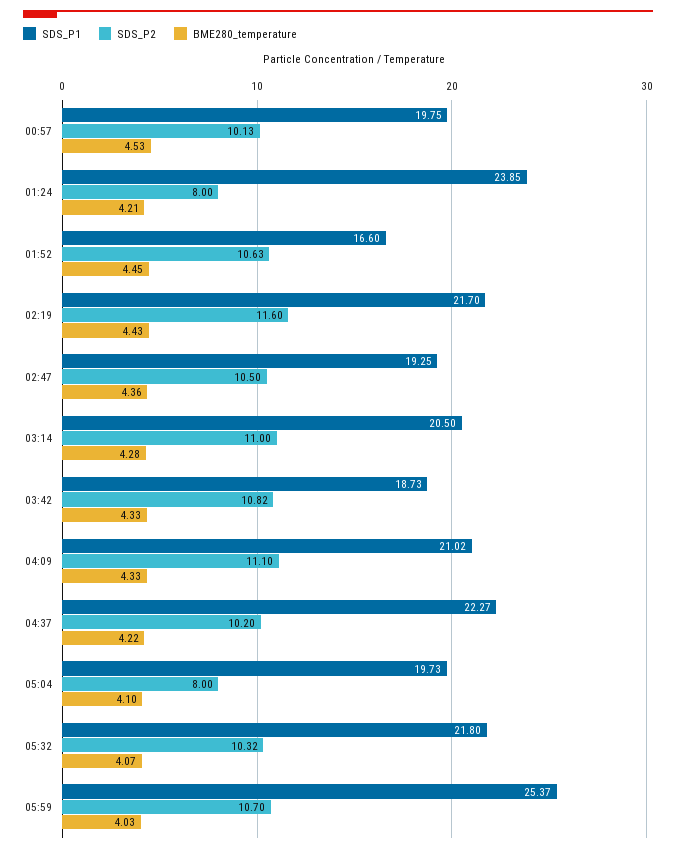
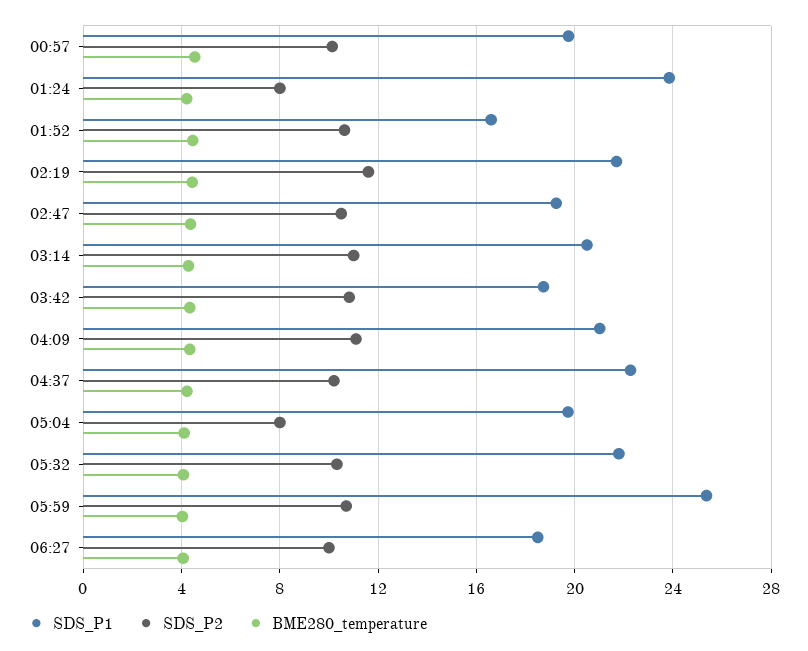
SDS_P1, 06:27: none -> 18.5
SDS_P2, 06:27: none -> 10
BME280_temperature, 06:27: none -> 4

